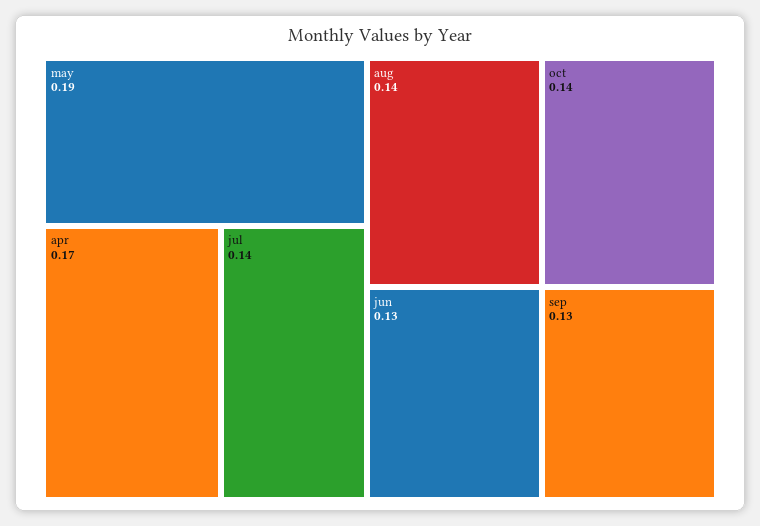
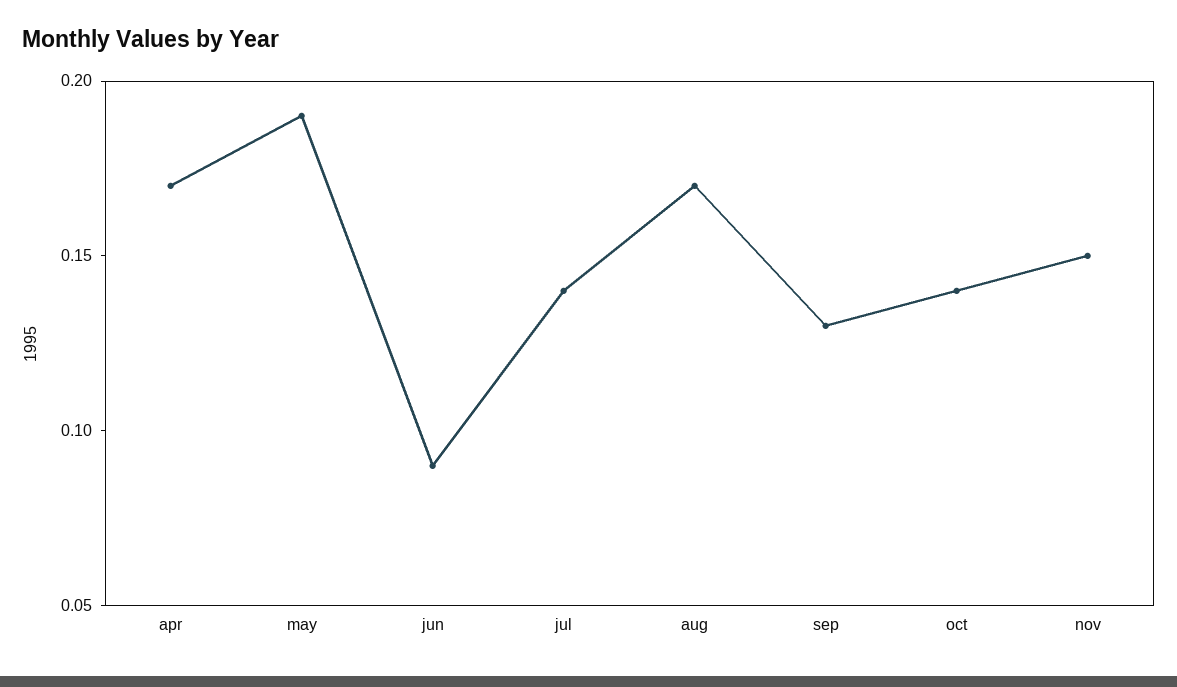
aug: 0.14 -> 0.17
jun: 0.13 -> 0.09
nov: none -> 0.15

